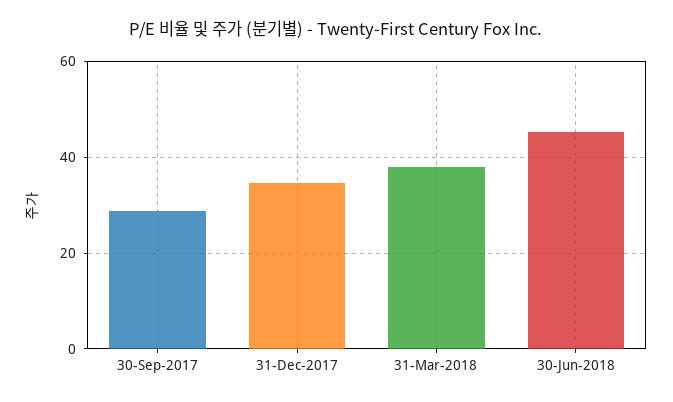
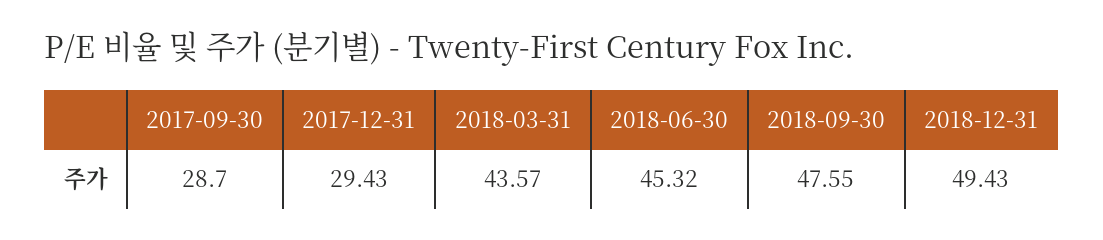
31-Dec-2017: 34 -> 29.43
31-Mar-2018: 38 -> 43.57
2018-09-30: none -> 47.55
2018-12-31: none -> 49.43

